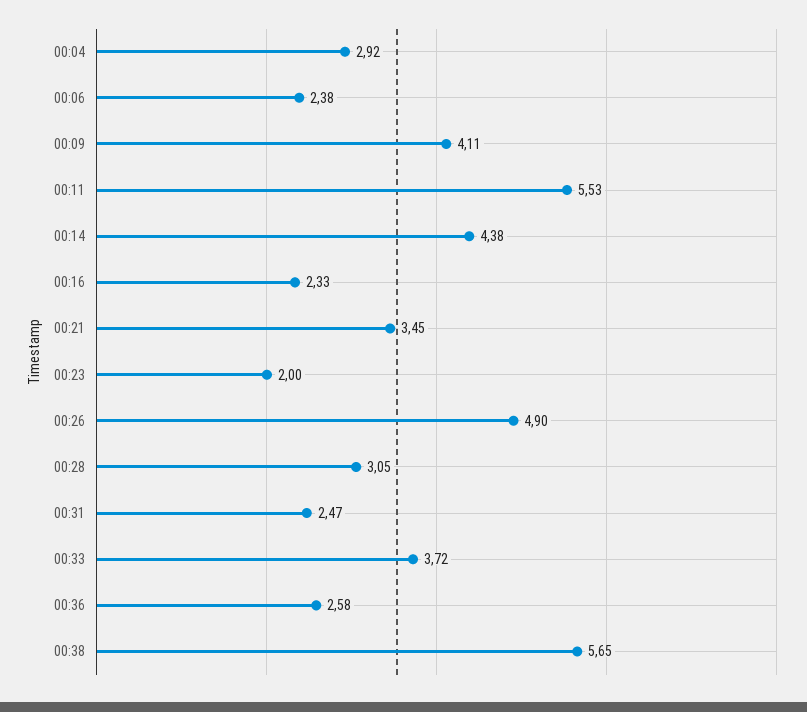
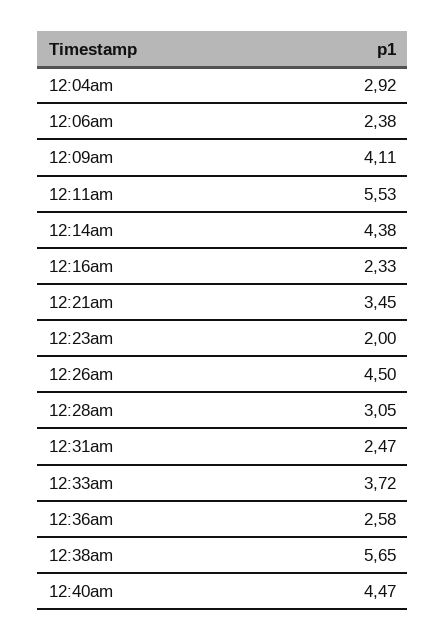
00:26: 4.9 -> 4.5
12:40am: none -> 4.47

